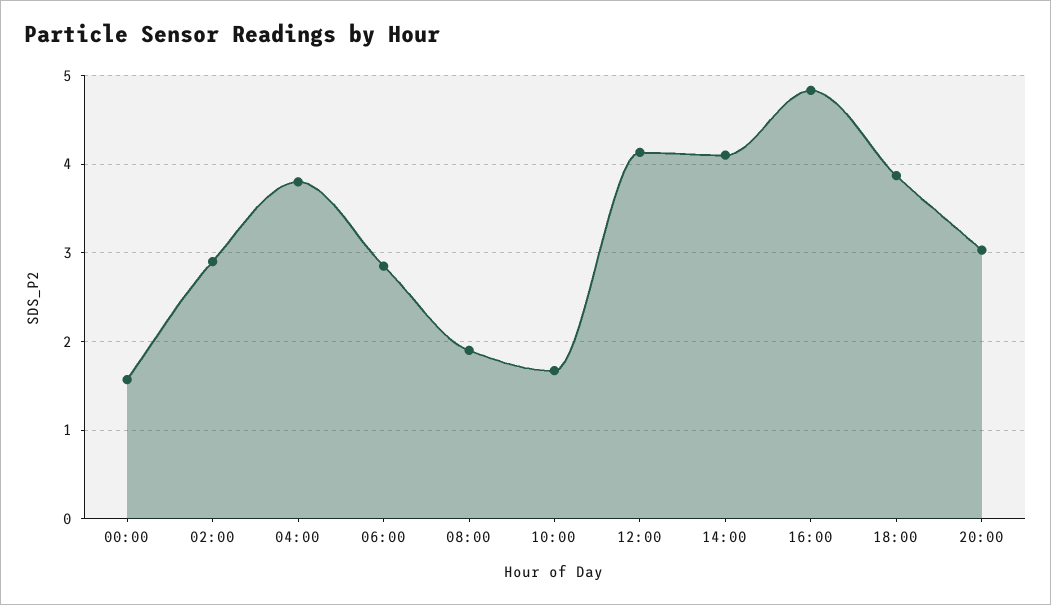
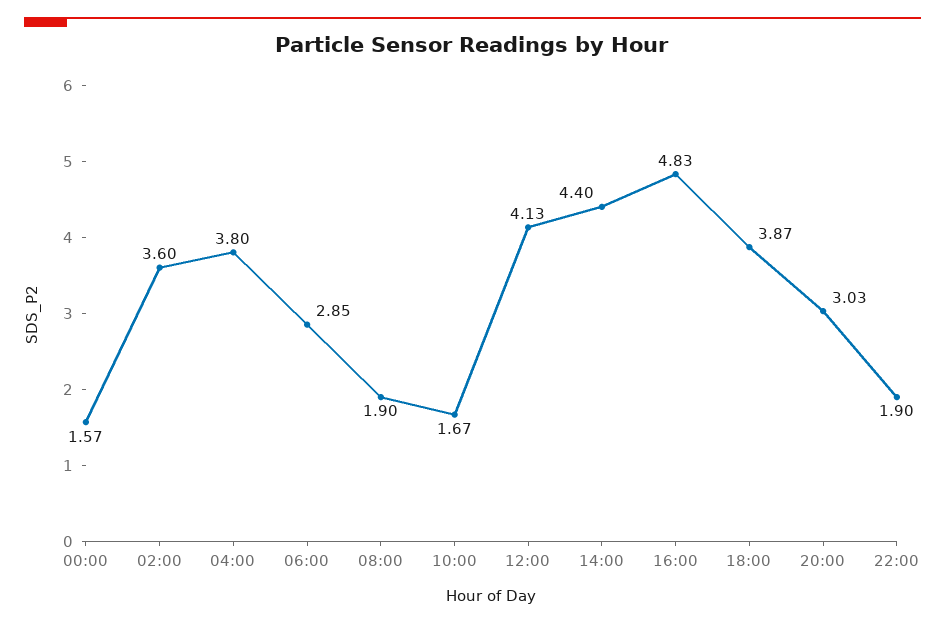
02:00: 2.9 -> 3.6
14:00: 4.1 -> 4.4
22:00: none -> 1.9

